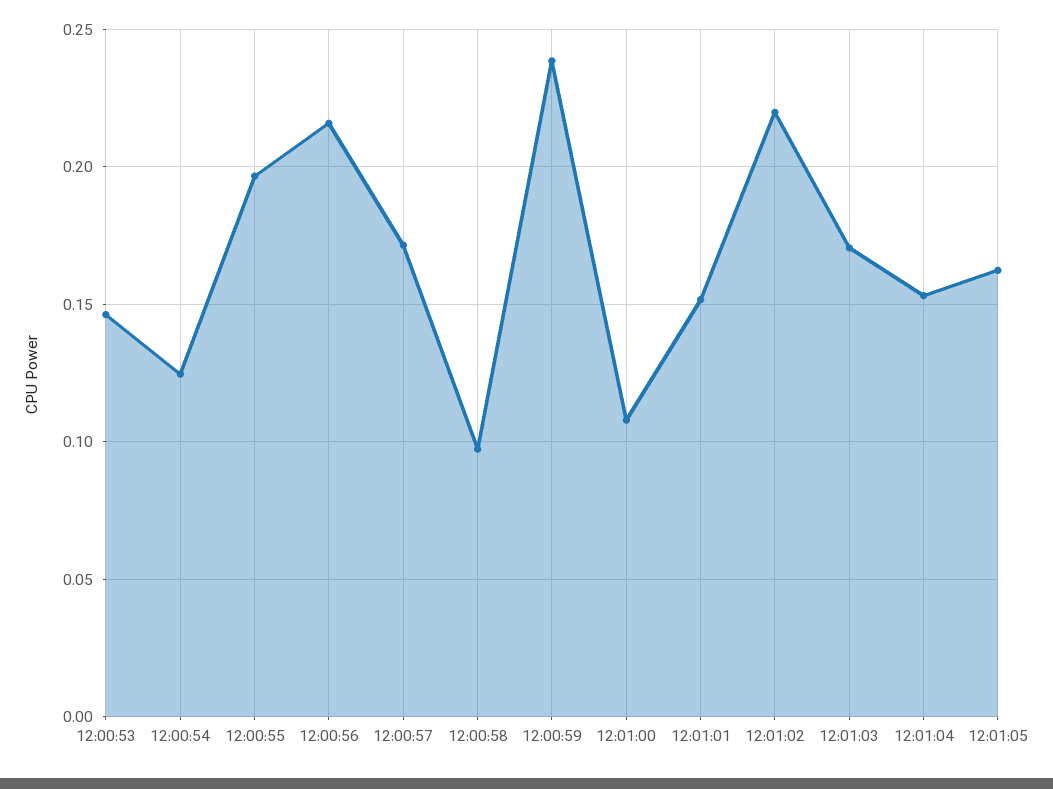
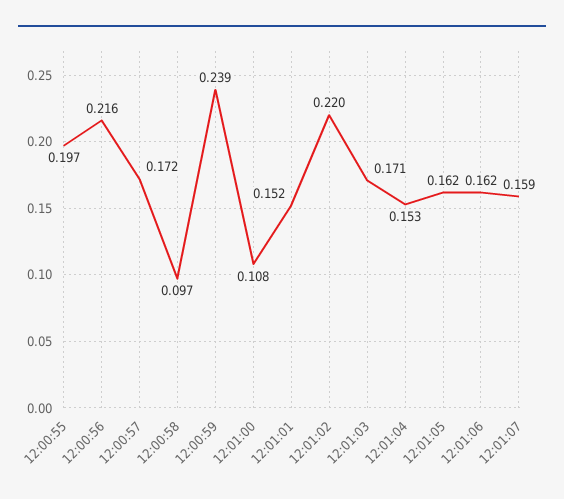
12:00:53: 0.145 -> none
12:00:54: 0.125 -> none
12:01:06: none -> 0.162
12:01:07: none -> 0.159

